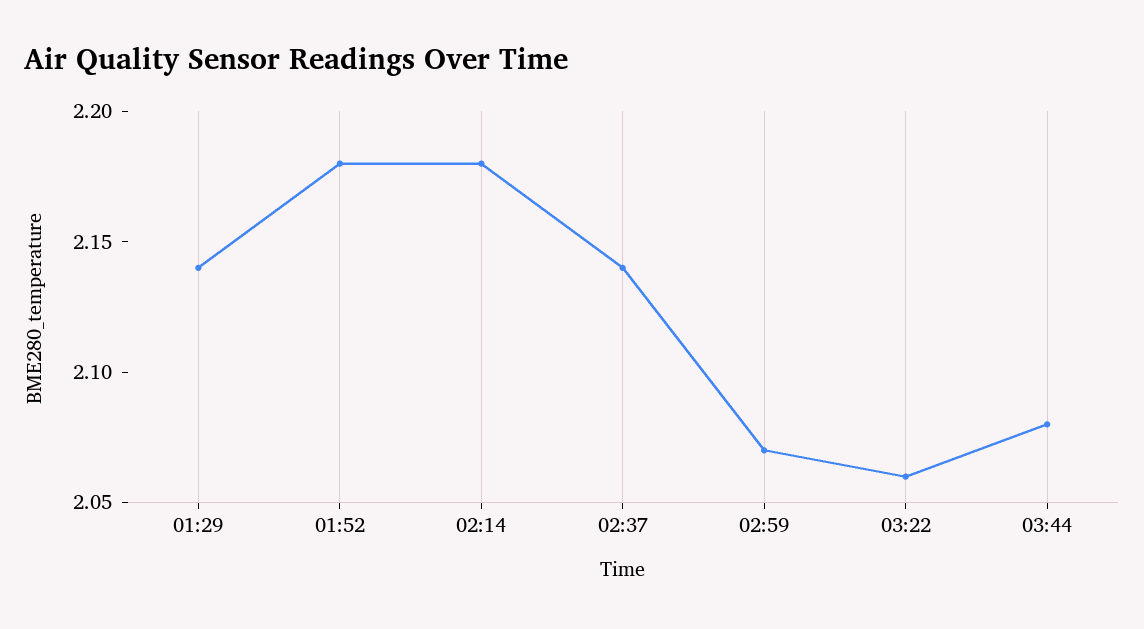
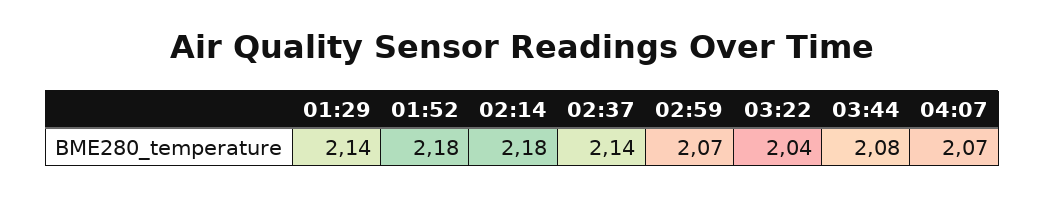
03:22: 2.06 -> 2.04
04:07: none -> 2.07

